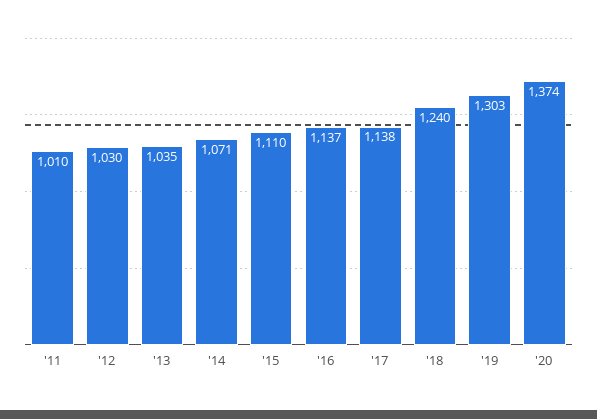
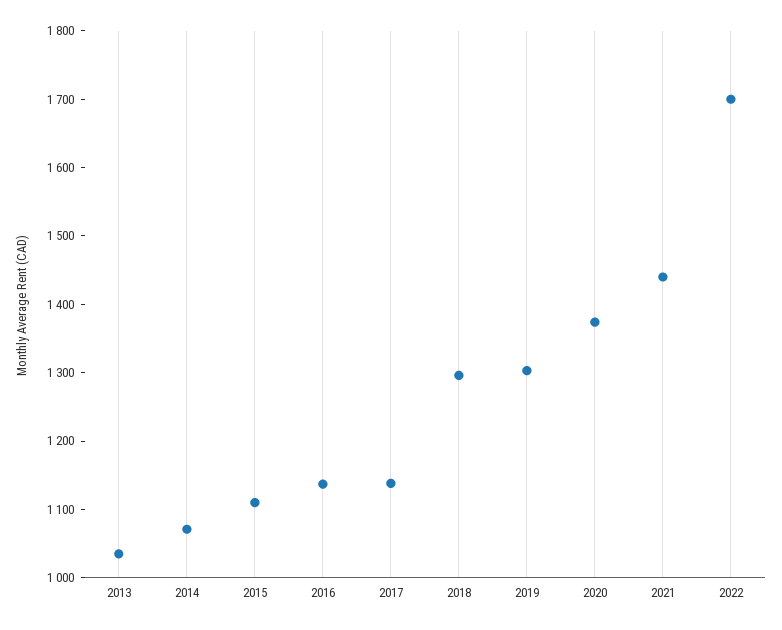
'11: 1010 -> none
'12: 1030 -> none
'18: 1240 -> 1300
2021: none -> 1440
2022: none -> 1700

